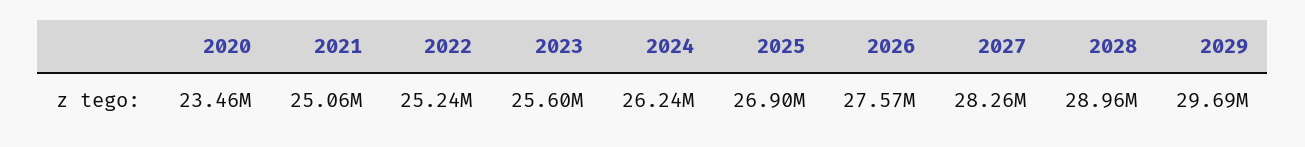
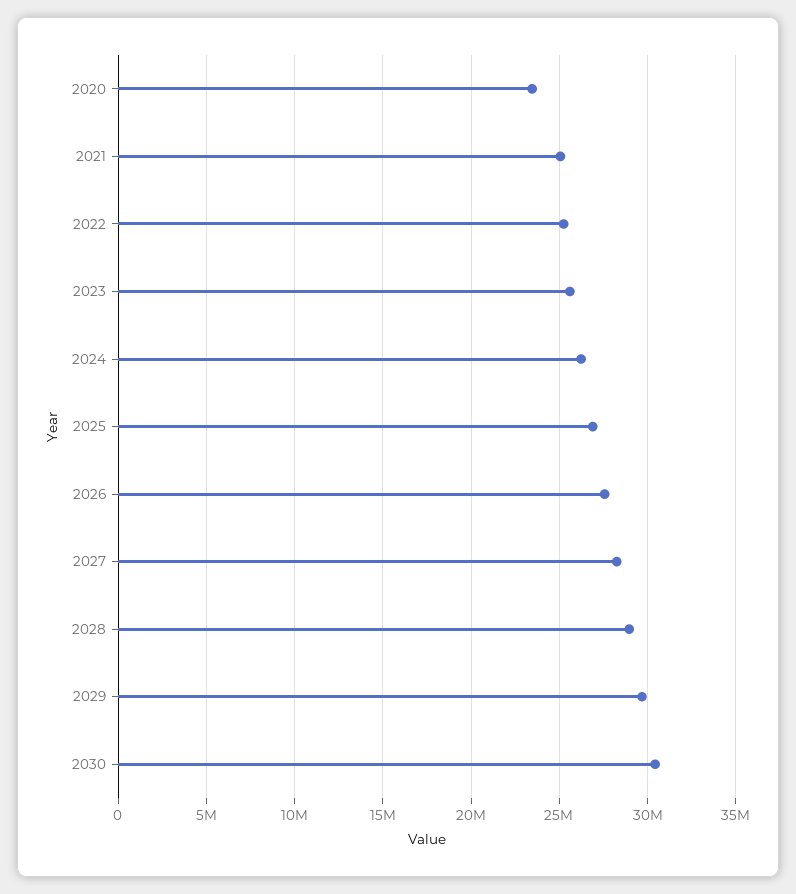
2030: none -> 30500000

